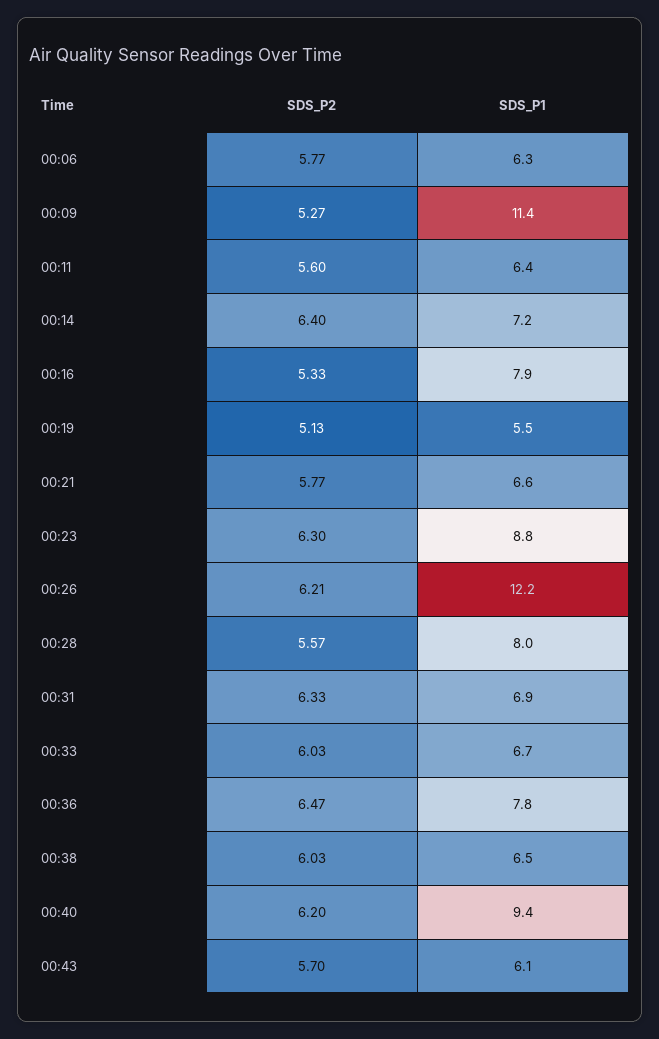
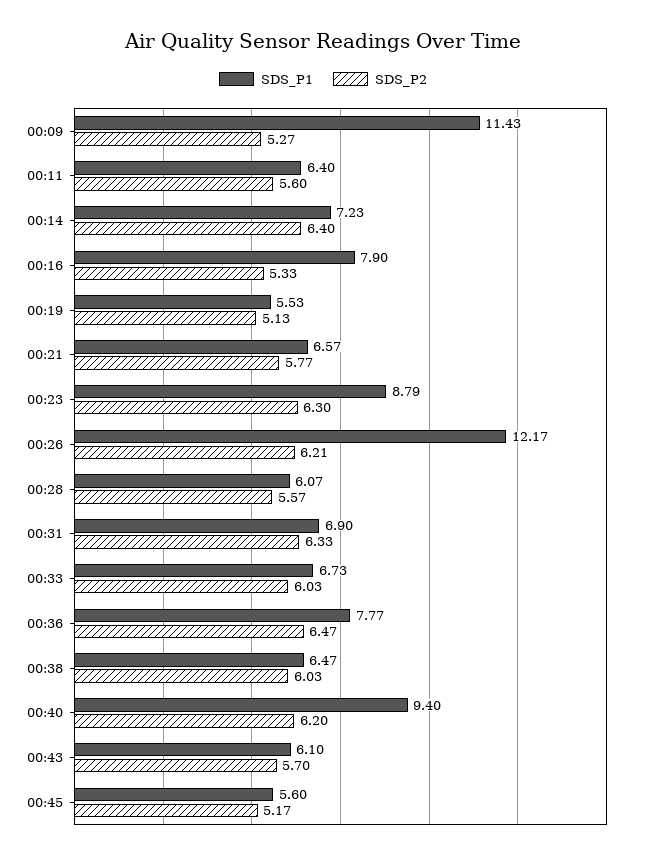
SDS_P2, 00:06: 5.77 -> none
SDS_P1, 00:06: 6.3 -> none
SDS_P1, 00:28: 8 -> 6.07
SDS_P1, 00:45: none -> 5.6
SDS_P2, 00:45: none -> 5.17

